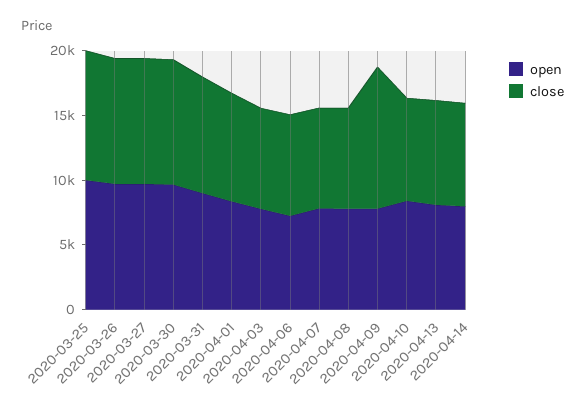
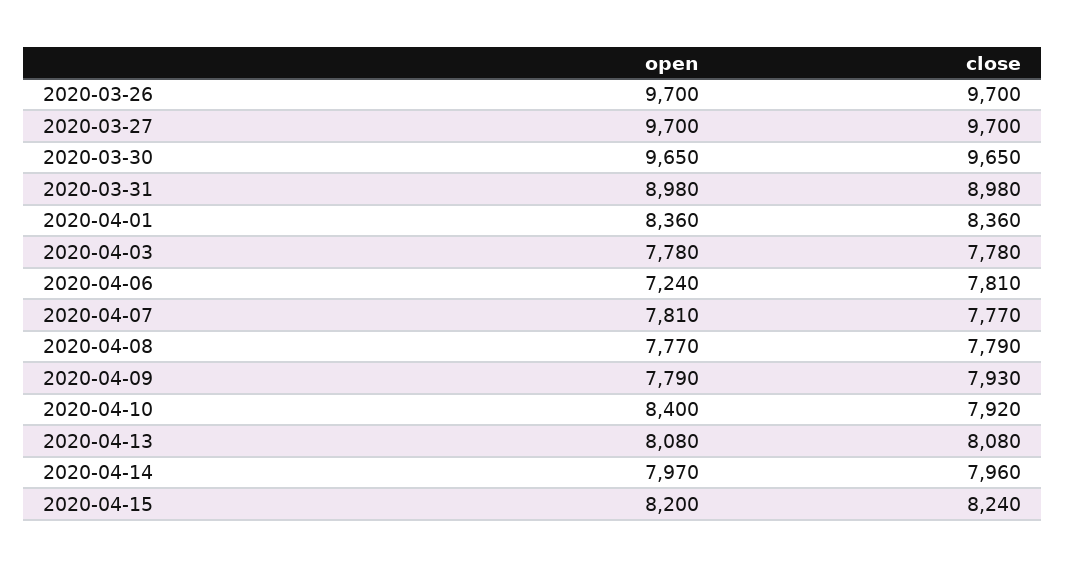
open, 2020-03-25: 10000 -> none
close, 2020-03-25: 10000 -> none
close, 2020-04-09: 11000 -> 7930
open, 2020-04-15: none -> 8200
close, 2020-04-15: none -> 8240

